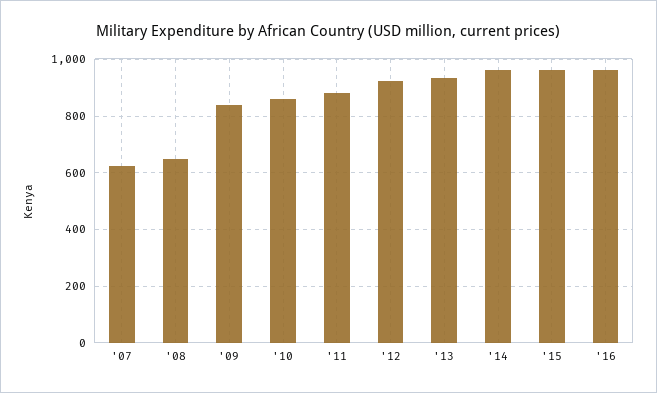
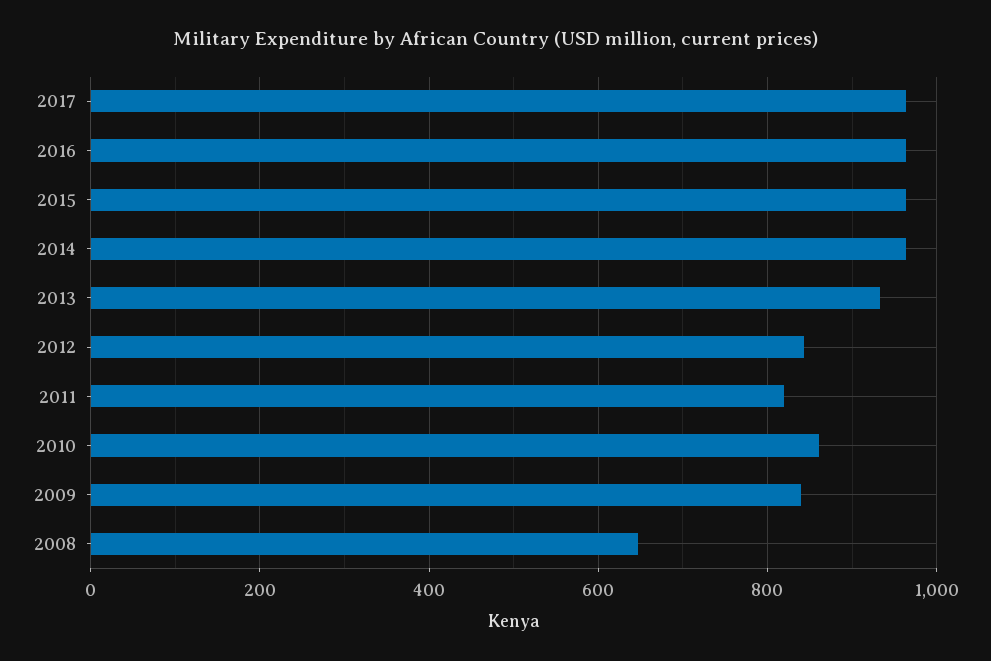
'07: 625 -> none
'11: 875 -> 820
'12: 925 -> 840
2017: none -> 960

